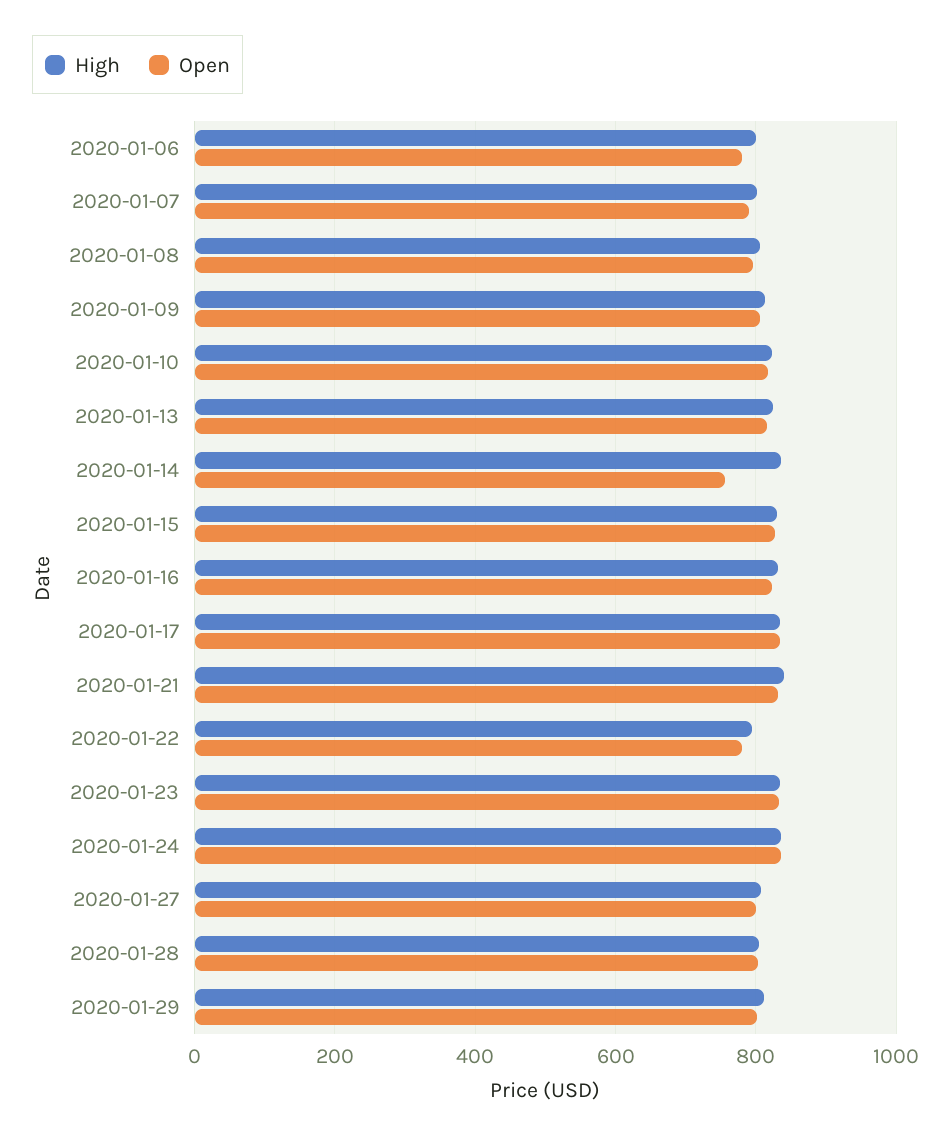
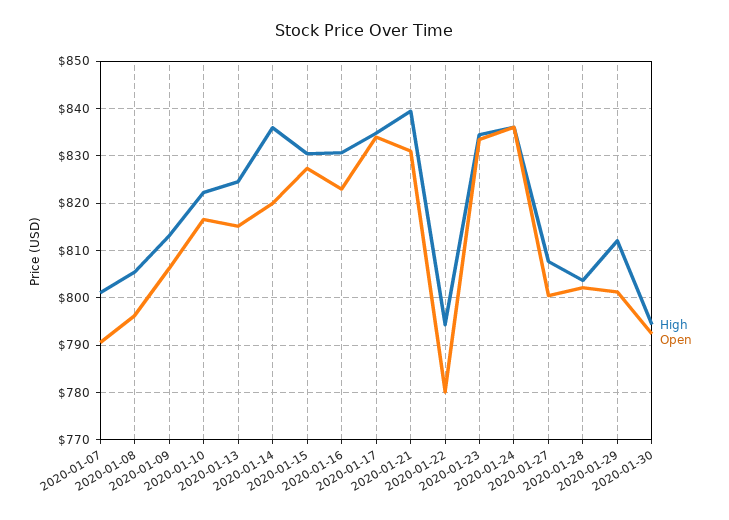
High, 2020-01-06: 800 -> none
Open, 2020-01-06: 780 -> none
Open, 2020-01-14: 760 -> 820
High, 2020-01-30: none -> 794
Open, 2020-01-30: none -> 792

